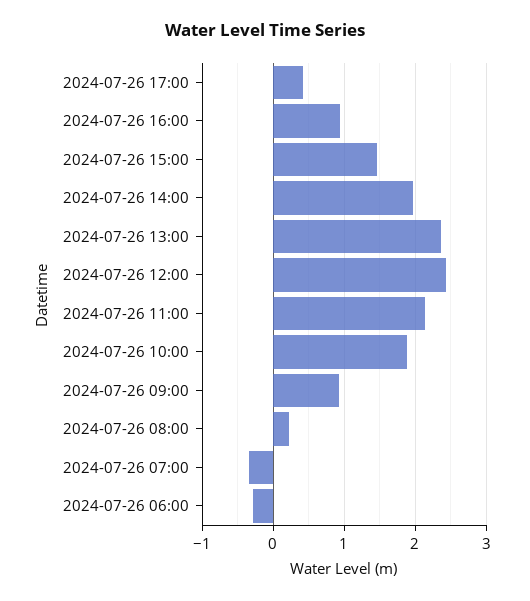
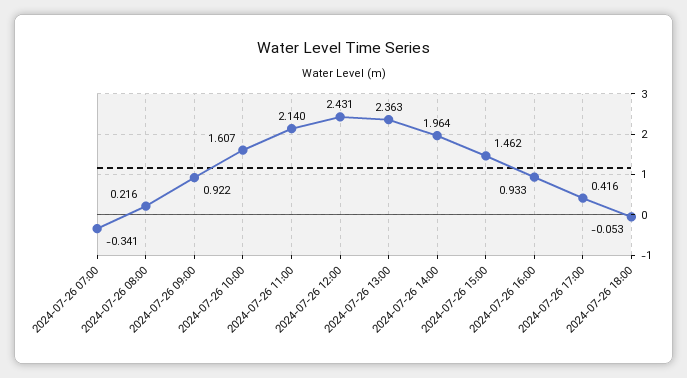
2024-07-26 10:00: 1.9 -> 1.607
2024-07-26 06:00: -0.3 -> none
2024-07-26 18:00: none -> -0.053

